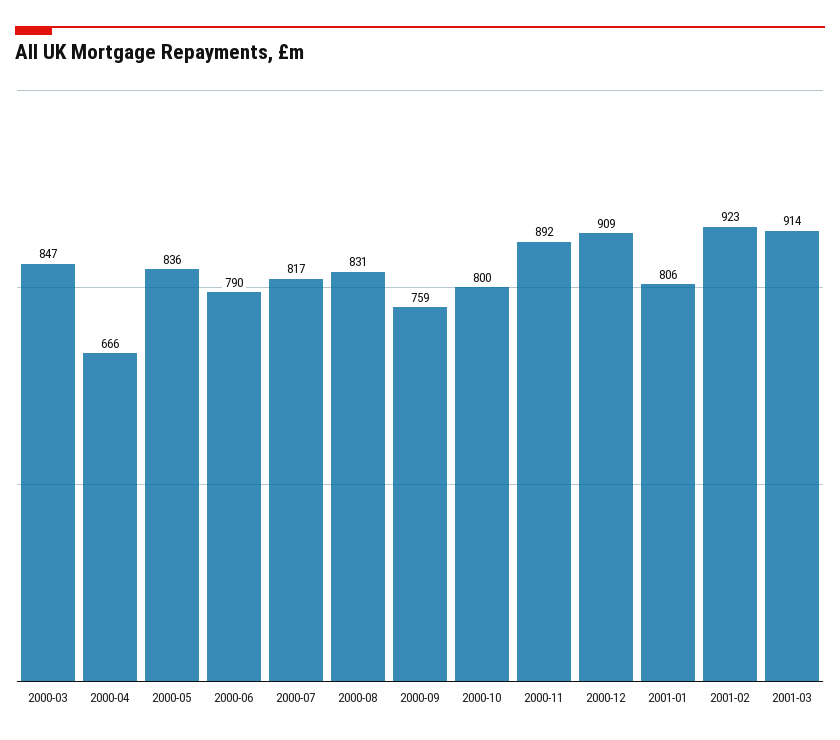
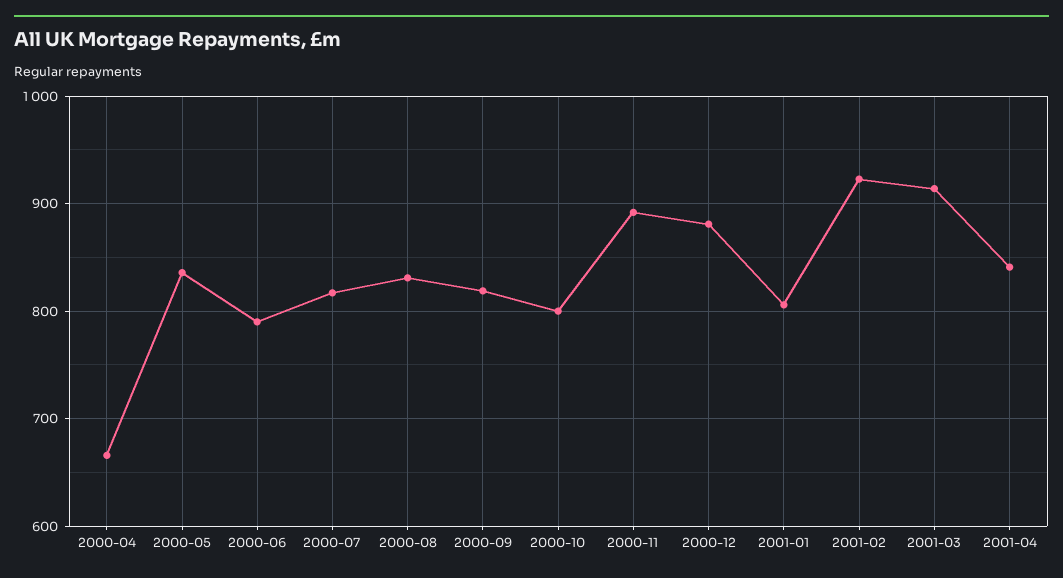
2000-03: 847 -> none
2000-09: 759 -> 820
2000-12: 909 -> 880
2001-04: none -> 840

